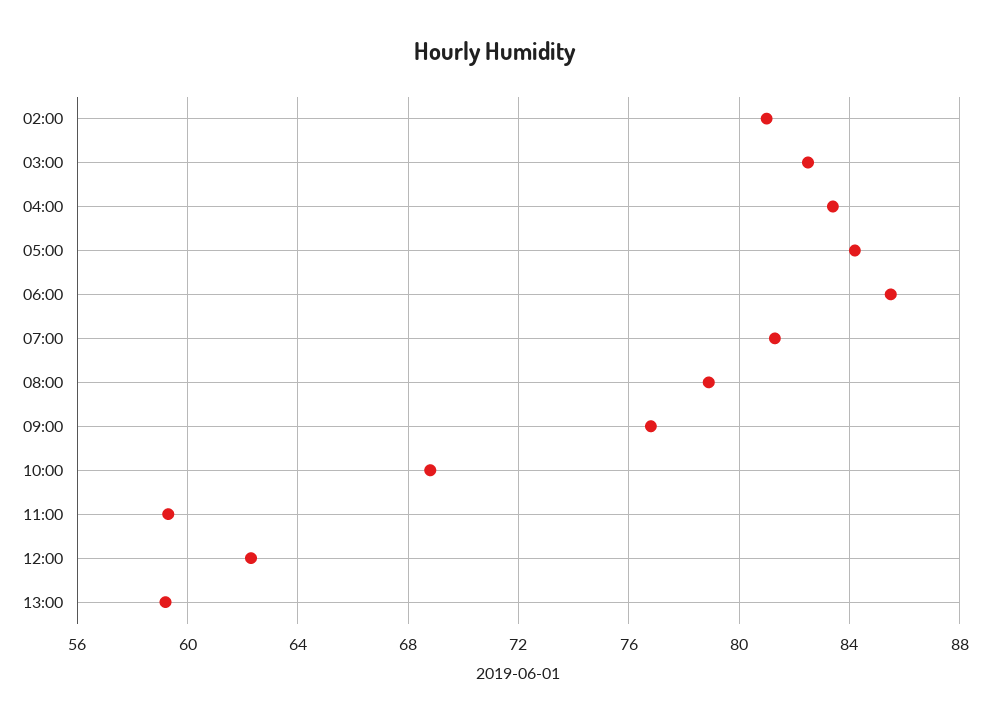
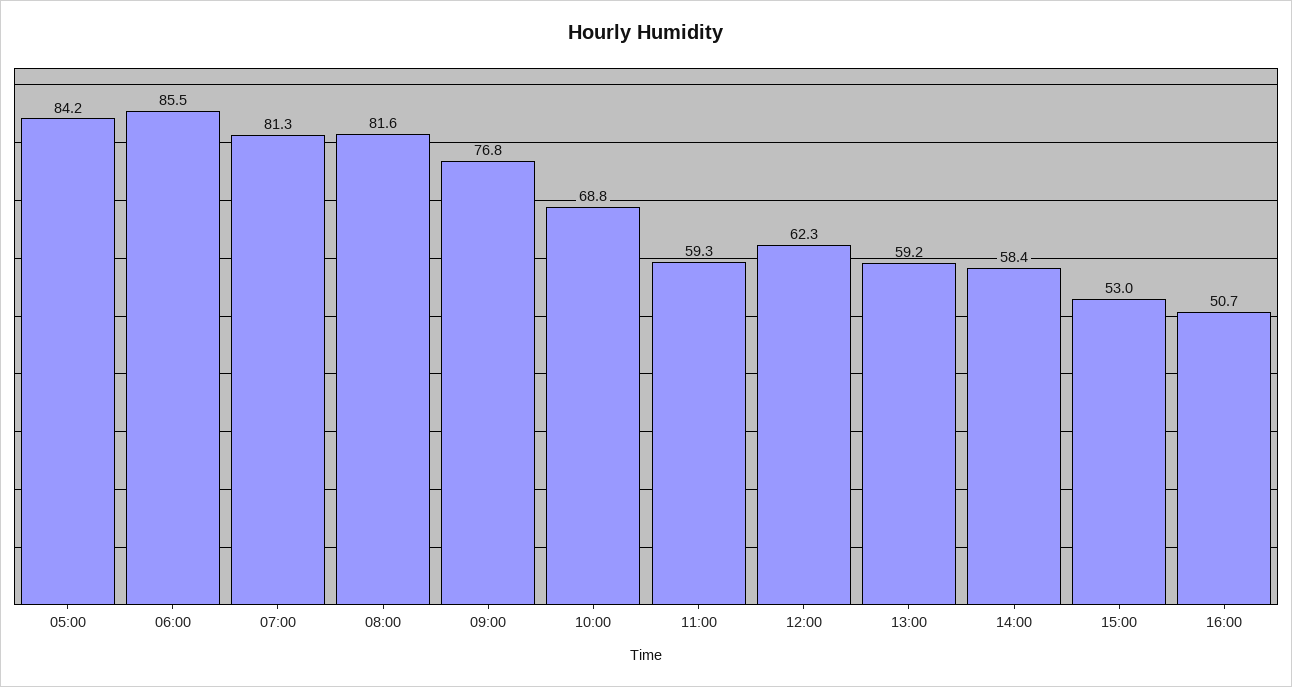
02:00: 81 -> none
03:00: 82.5 -> none
04:00: 83.5 -> none
08:00: 79 -> 81.6
14:00: none -> 58.4
15:00: none -> 53
16:00: none -> 50.7

